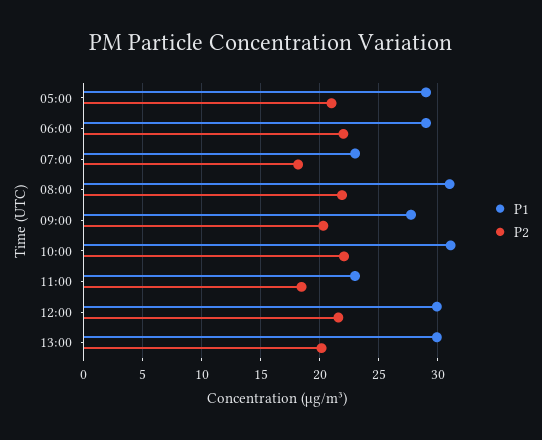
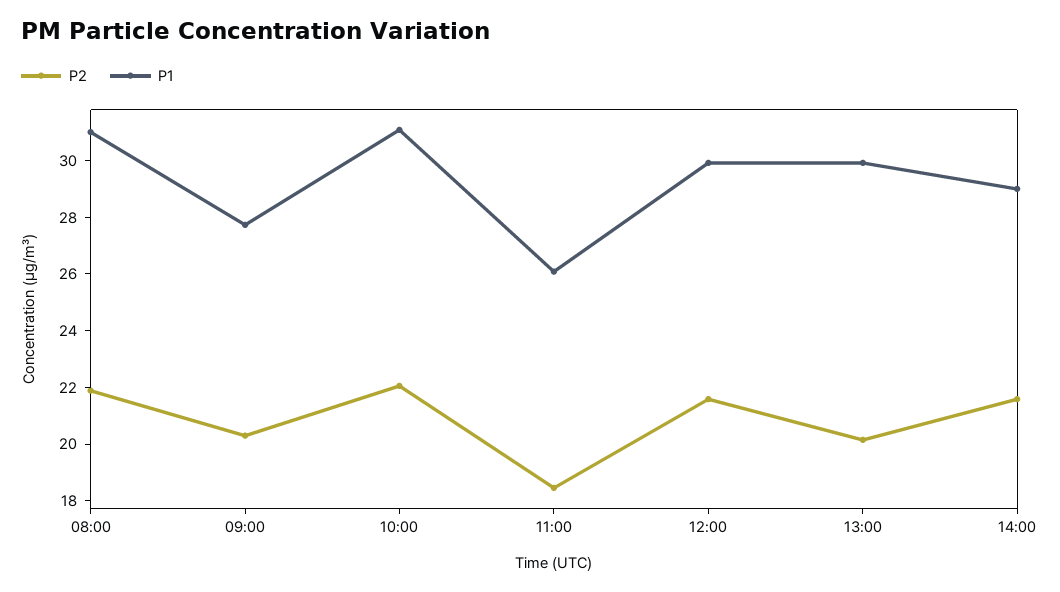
P1, 05:00: 29 -> none
P2, 05:00: 21 -> none
P1, 06:00: 29 -> none
P2, 06:00: 22 -> none
P1, 07:00: 23 -> none
P2, 07:00: 18 -> none
P1, 11:00: 23 -> 26
P2, 14:00: none -> 21.5
P1, 14:00: none -> 29

